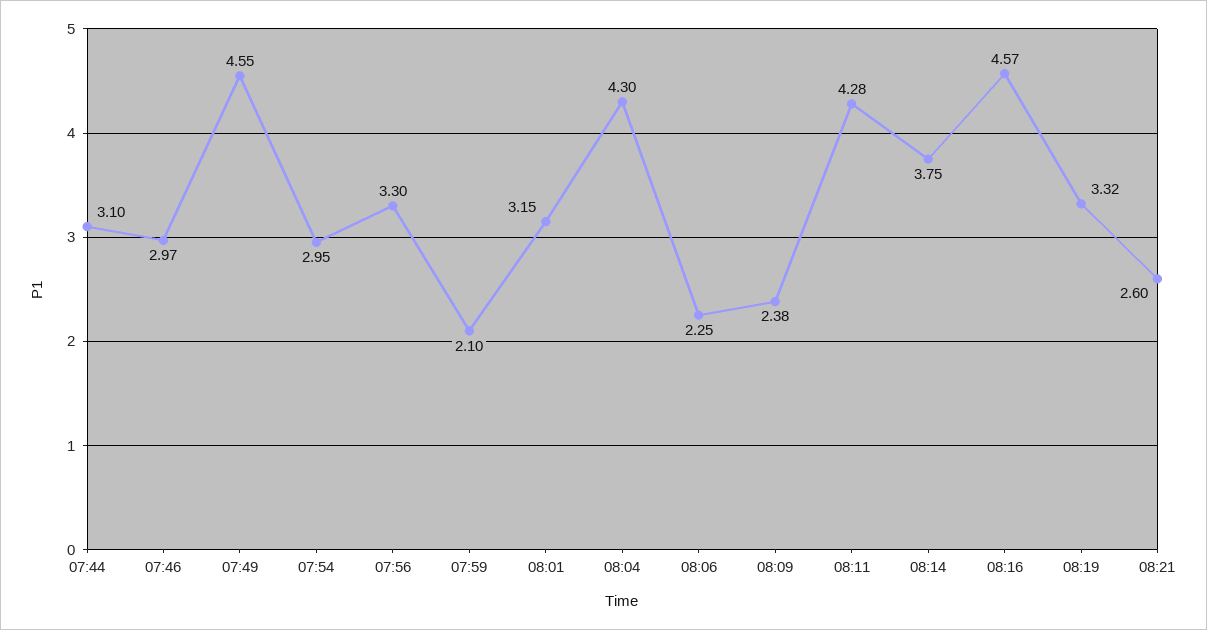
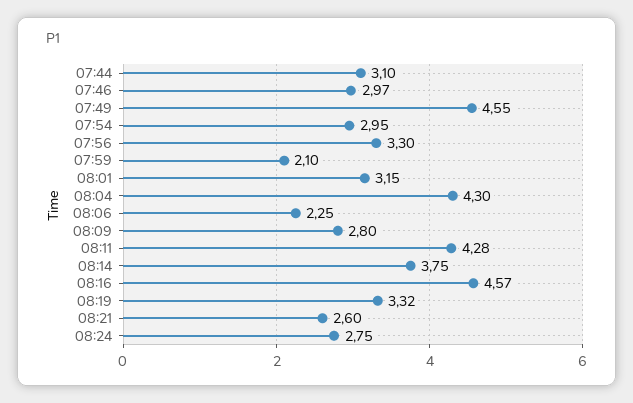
08:09: 2.38 -> 2.8
08:24: none -> 2.75

